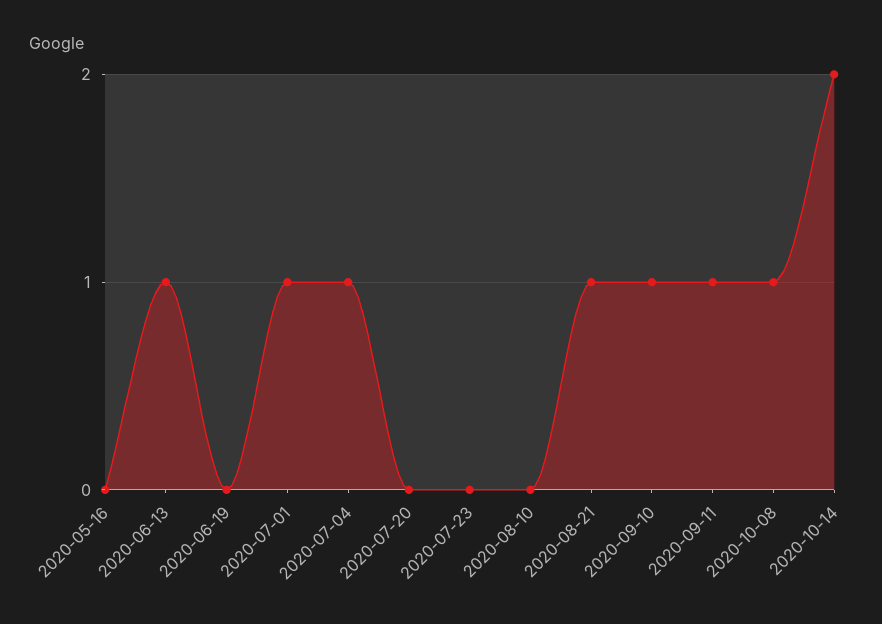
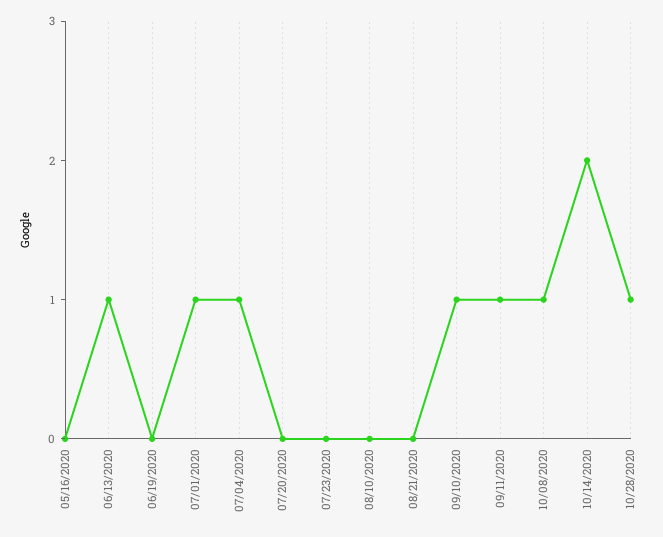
2020-08-21: 1 -> 0
10/28/2020: none -> 1

